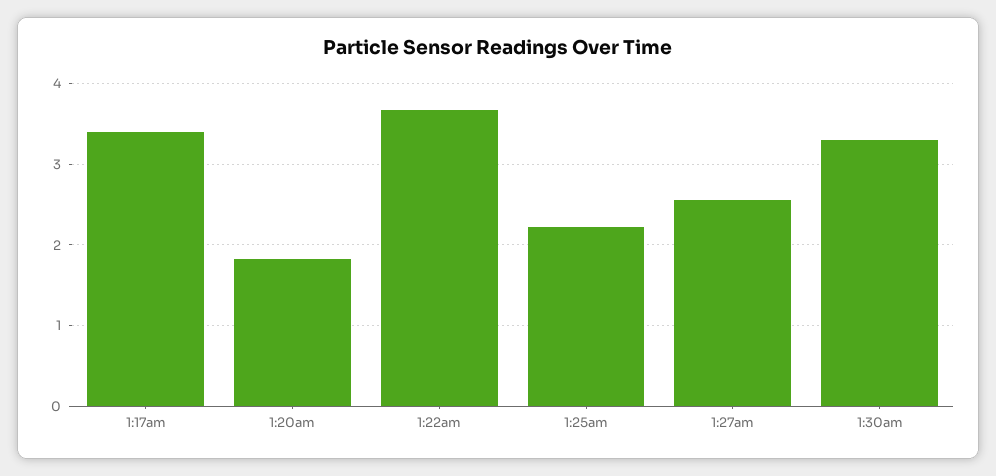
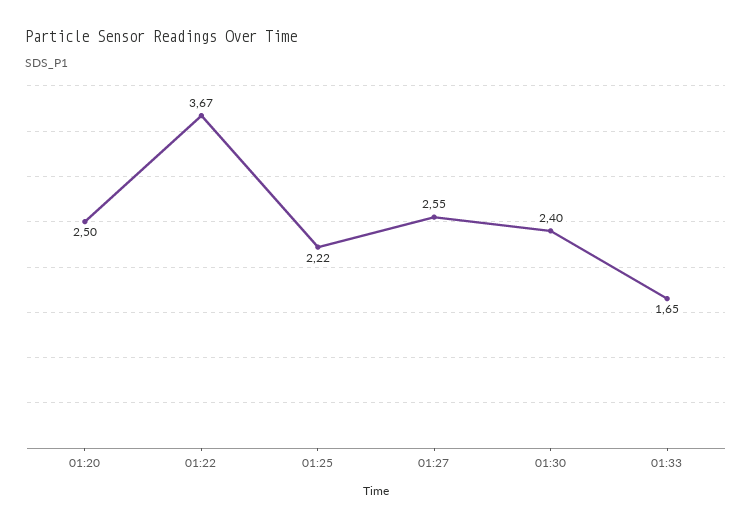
1:17am: 3.4 -> none
1:20am: 1.8 -> 2.5
1:30am: 3.3 -> 2.4
01:33: none -> 1.65

